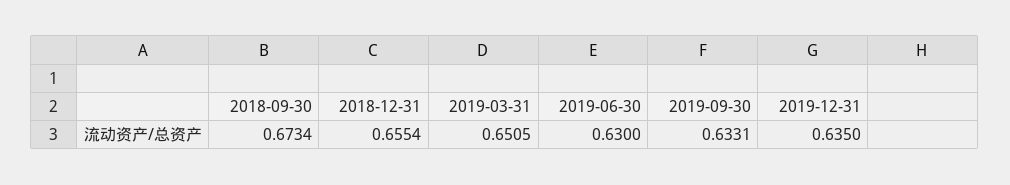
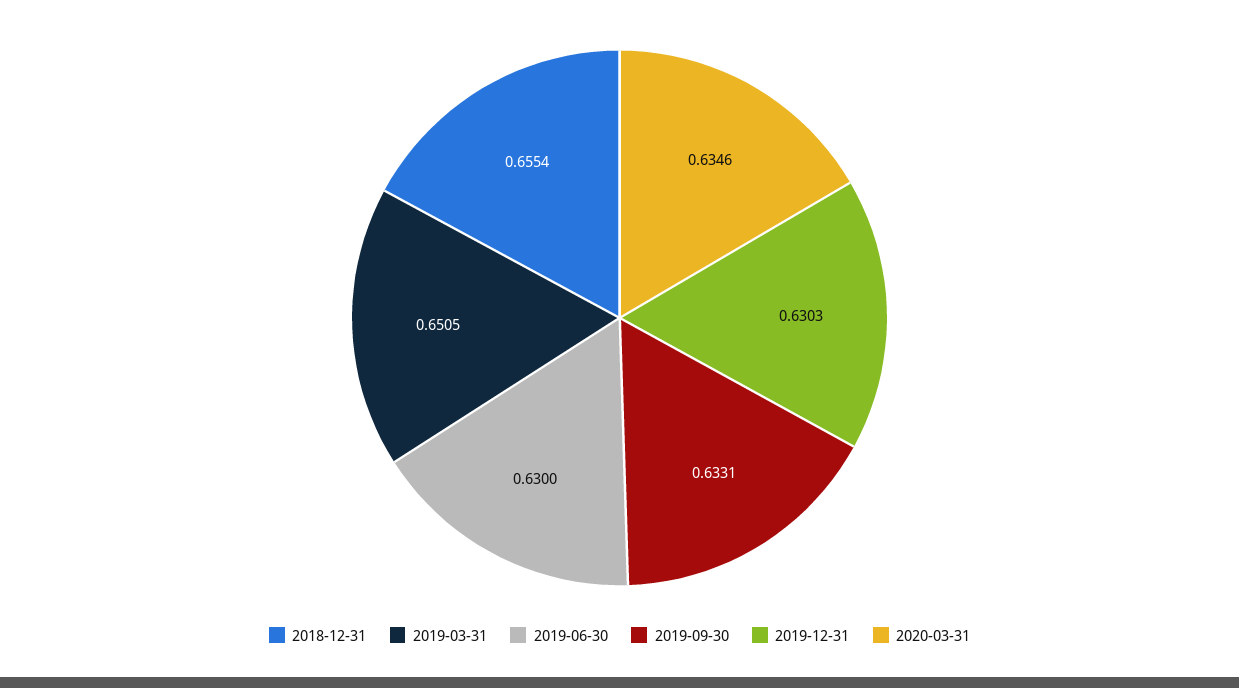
2018-09-30: 0.6734 -> none
2019-12-31: 0.635 -> 0.6303
2020-03-31: none -> 0.6346

